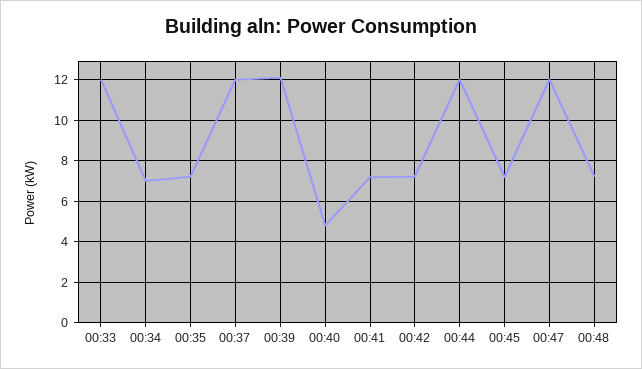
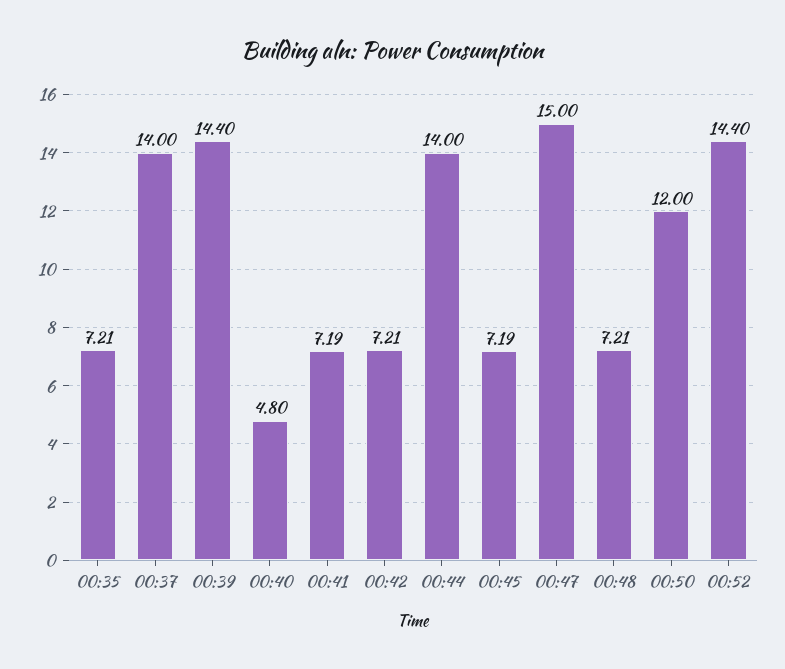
00:33: 12 -> none
00:34: 7 -> none
00:37: 12 -> 14
00:39: 12 -> 14.4
00:44: 12 -> 14
00:47: 12 -> 15
00:50: none -> 12
00:52: none -> 14.4

